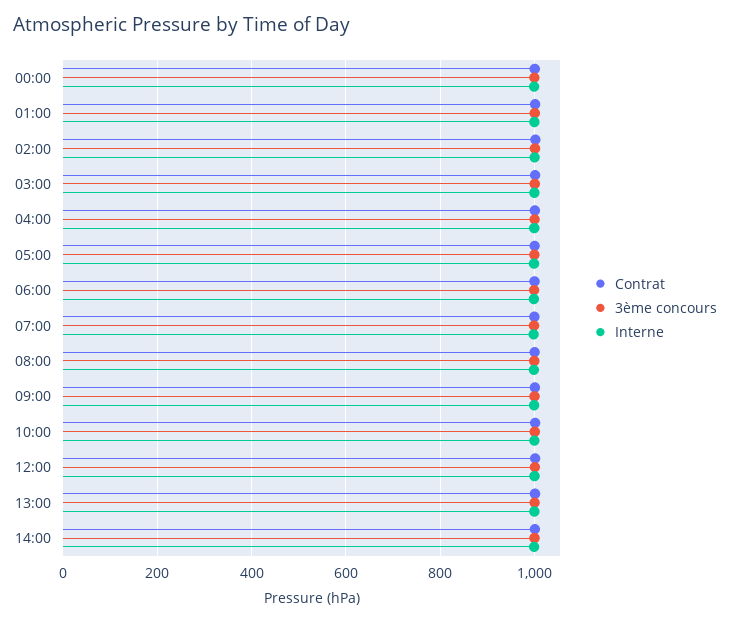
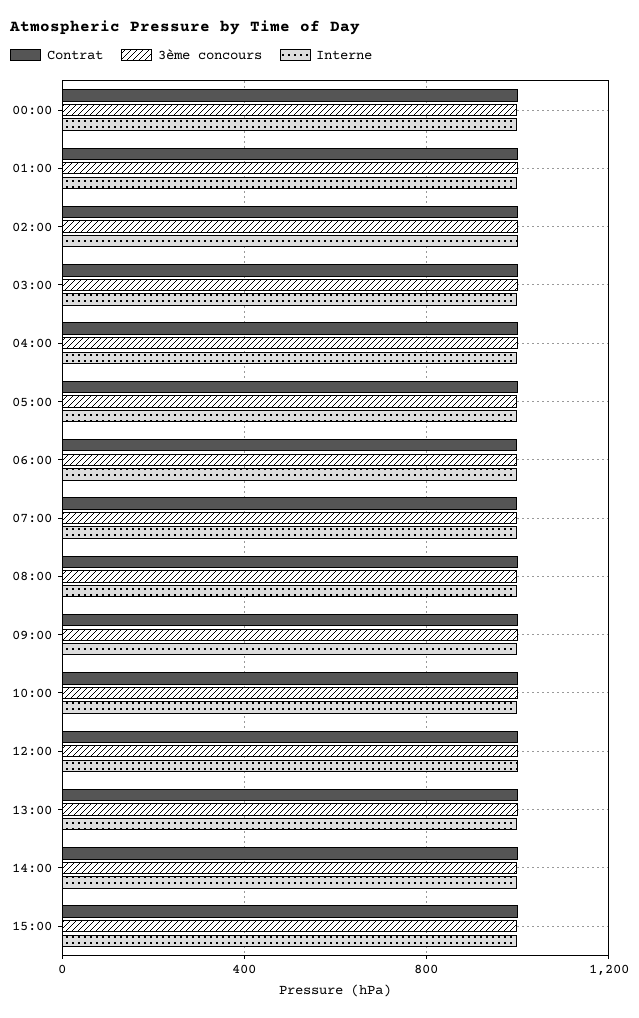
Contrat, 15:00: none -> 1000
3ème concours, 15:00: none -> 1000
Interne, 15:00: none -> 1000

